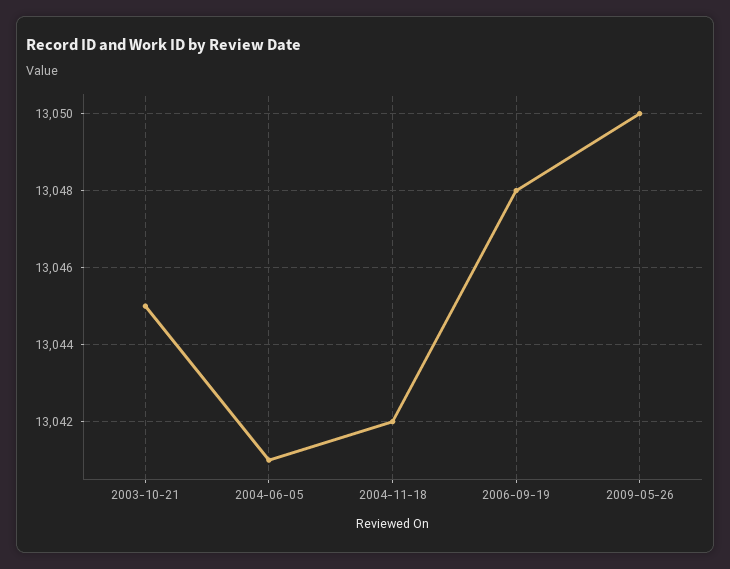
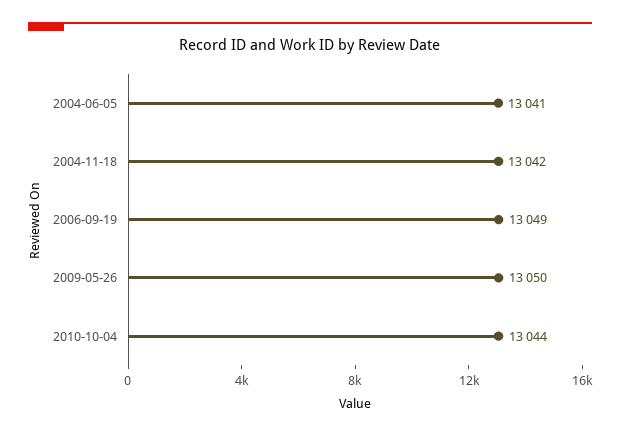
2003-10-21: 13045 -> none
2006-09-19: 13048 -> 13049
2010-10-04: none -> 13044

